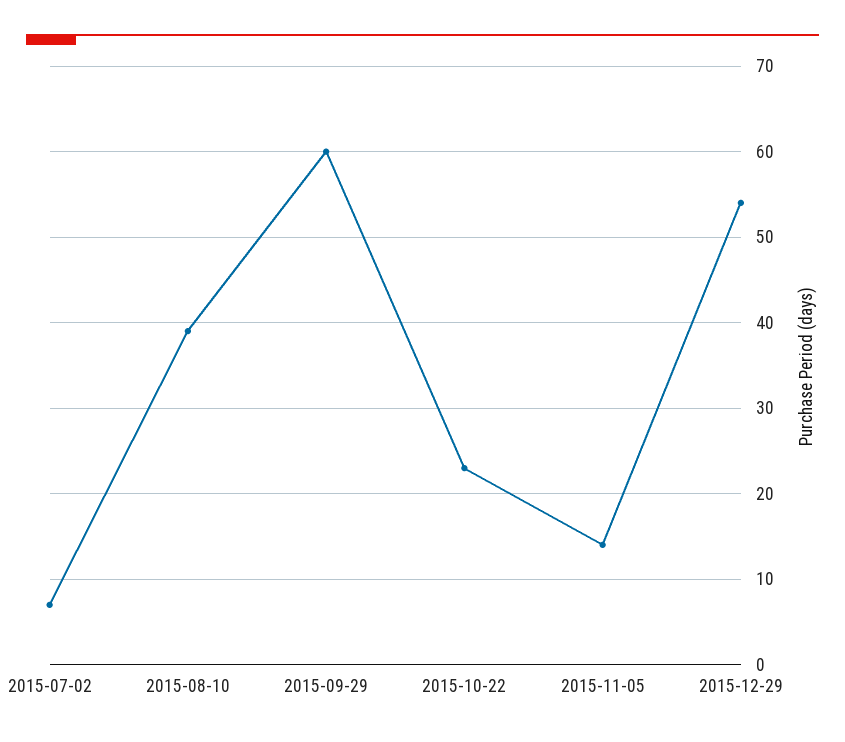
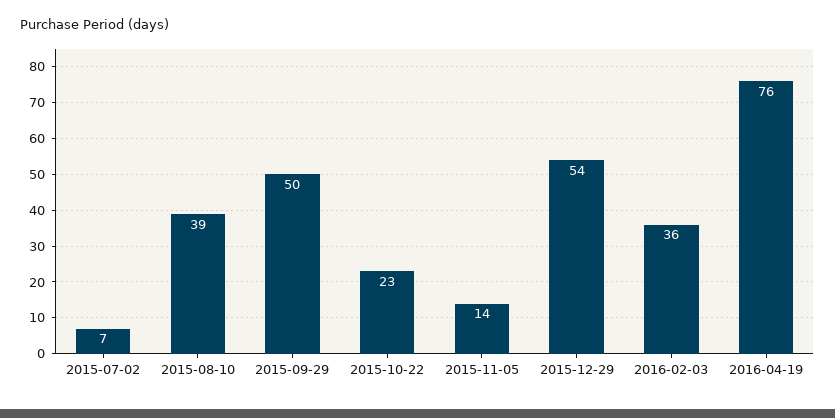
2015-09-29: 60 -> 50
2016-02-03: none -> 36
2016-04-19: none -> 76

